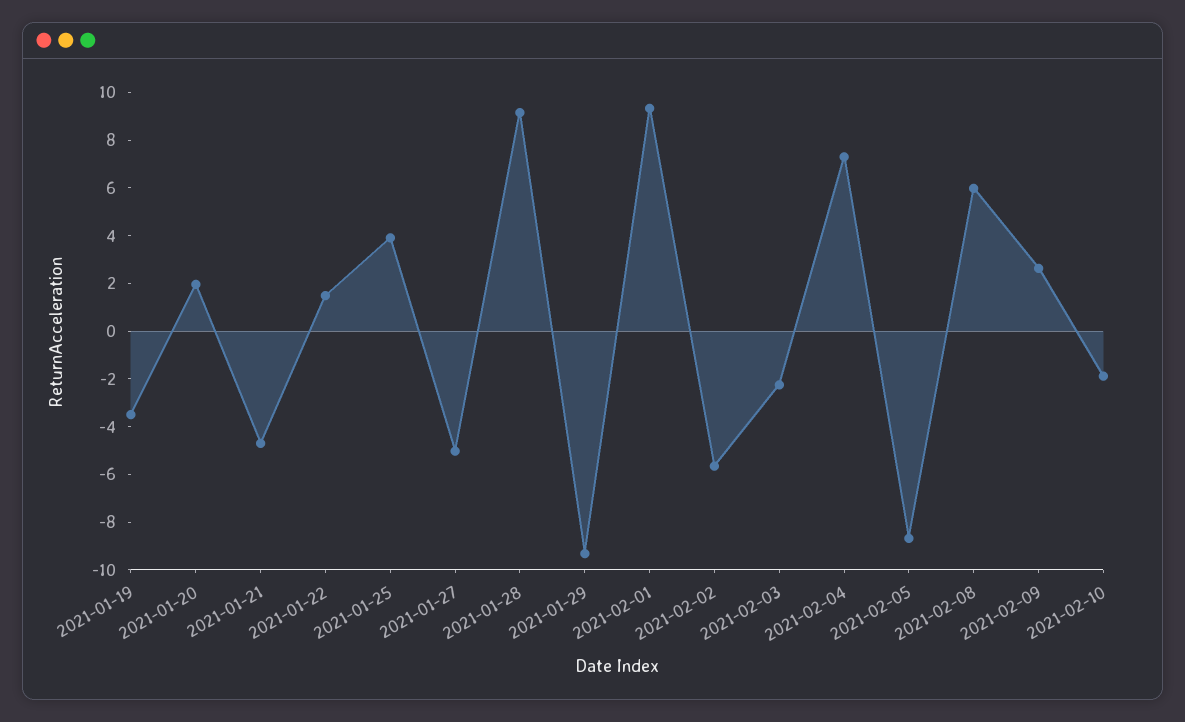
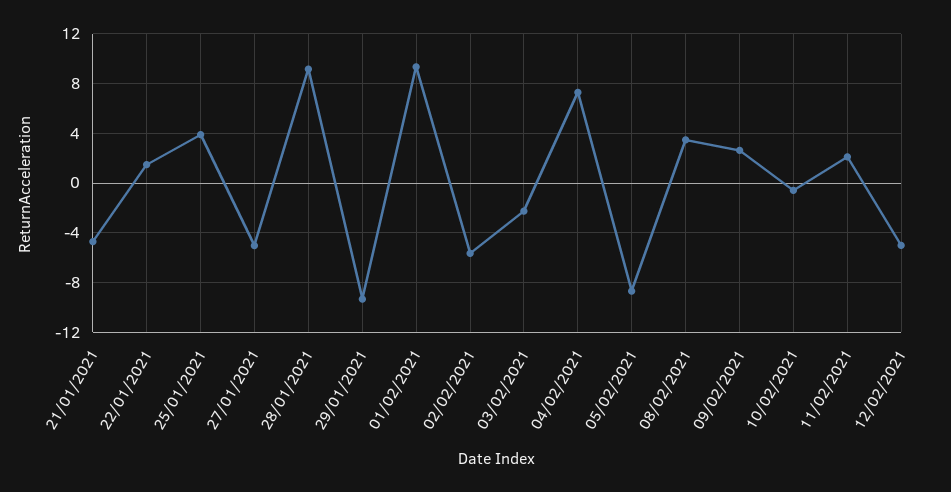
2021-01-19: -3.5 -> none
2021-01-20: 2 -> none
2021-02-08: 6 -> 3.5
2021-02-10: -2 -> -0.5
11/02/2021: none -> 2
12/02/2021: none -> -5

